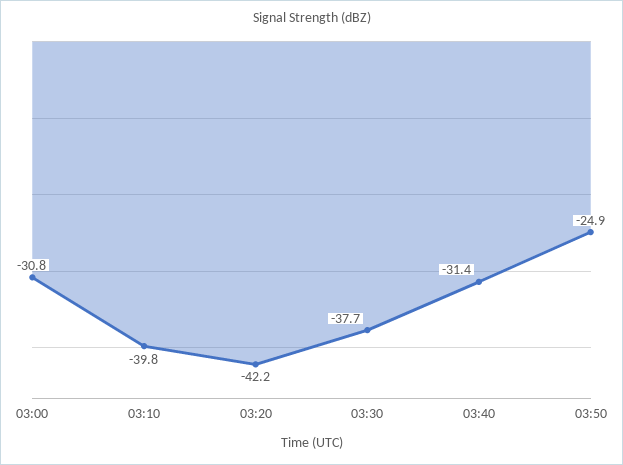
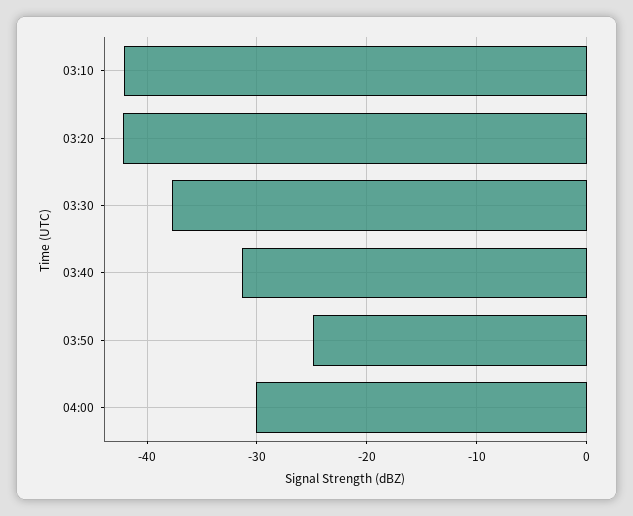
03:00: -30.8 -> none
03:10: -39.8 -> -42
04:00: none -> -30

